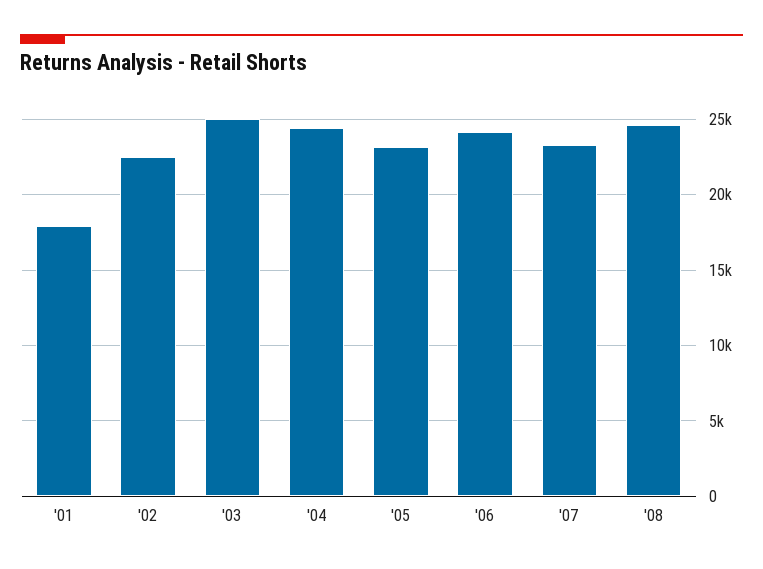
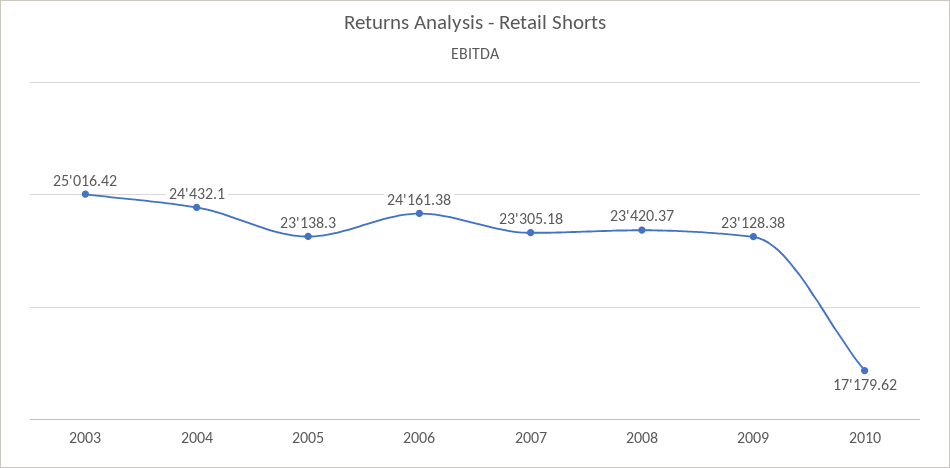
'01: 18000 -> none
'02: 22500 -> none
'08: 24500 -> 23420.37
2009: none -> 23128.38
2010: none -> 17179.62

